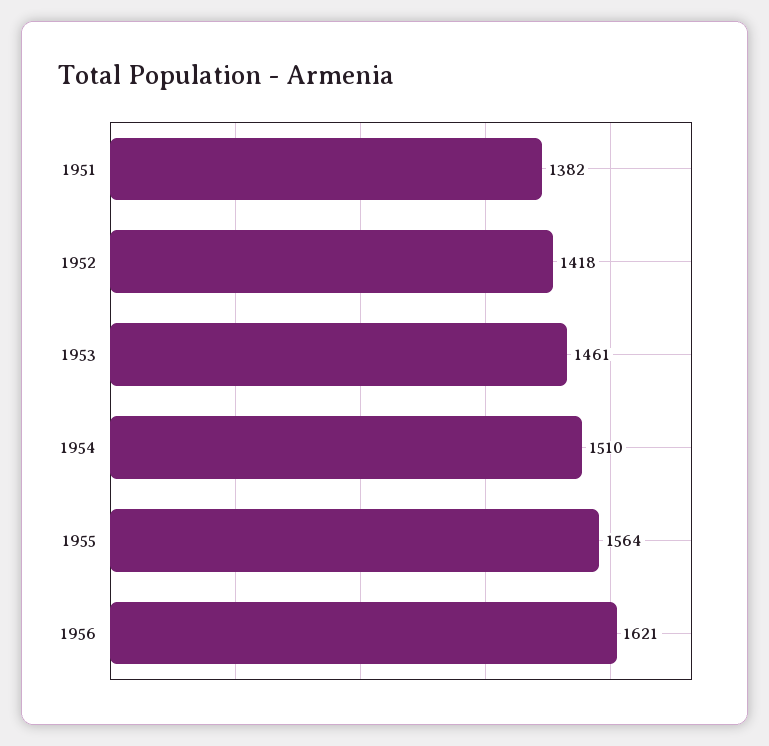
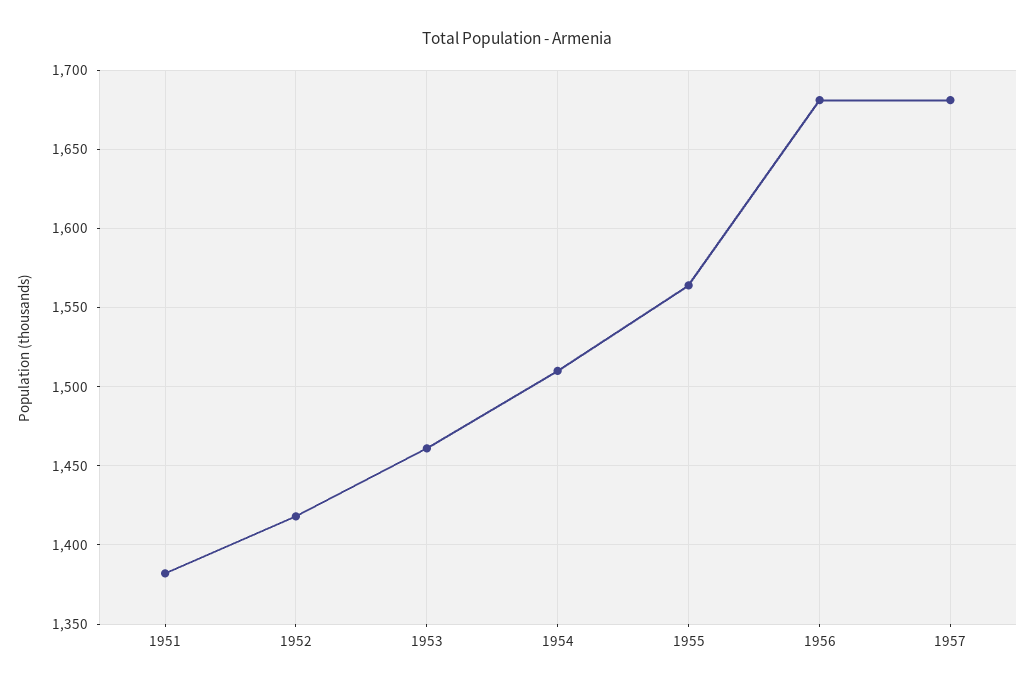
1956: 1621 -> 1680
1957: none -> 1680

